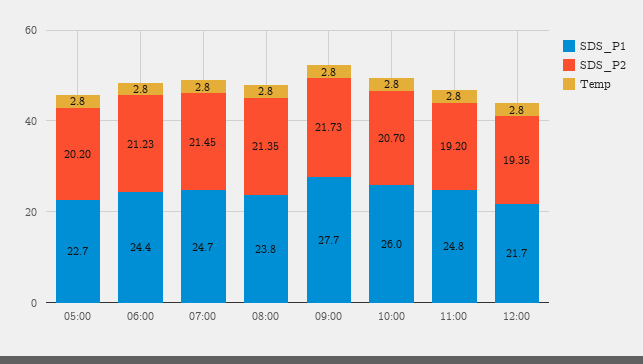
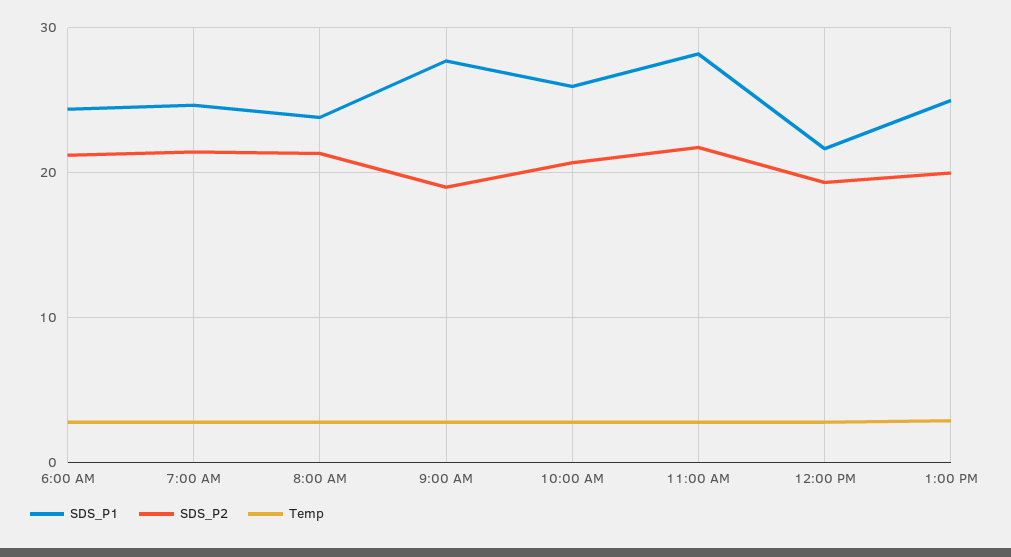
SDS_P1, 05:00: 22.7 -> none
SDS_P2, 05:00: 20.2 -> none
Temp, 05:00: 2.8 -> none
SDS_P2, 09:00: 21.73 -> 19
SDS_P1, 11:00: 24.8 -> 28
SDS_P2, 11:00: 19.2 -> 22
SDS_P1, 1:00 PM: none -> 25
SDS_P2, 1:00 PM: none -> 20
Temp, 1:00 PM: none -> 3

